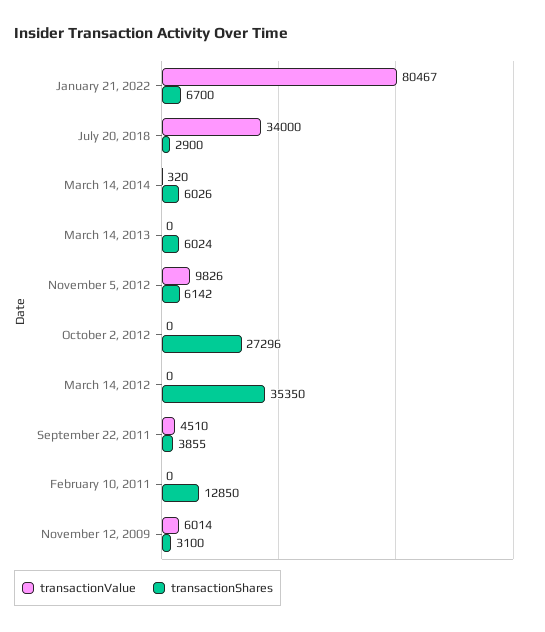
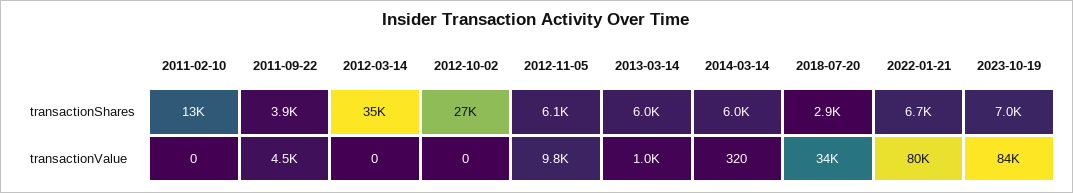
transactionValue, March 14, 2013: 0 -> 1000
transactionValue, November 12, 2009: 6014 -> none
transactionShares, November 12, 2009: 3100 -> none
transactionShares, 2023-10-19: none -> 7000
transactionValue, 2023-10-19: none -> 84000

